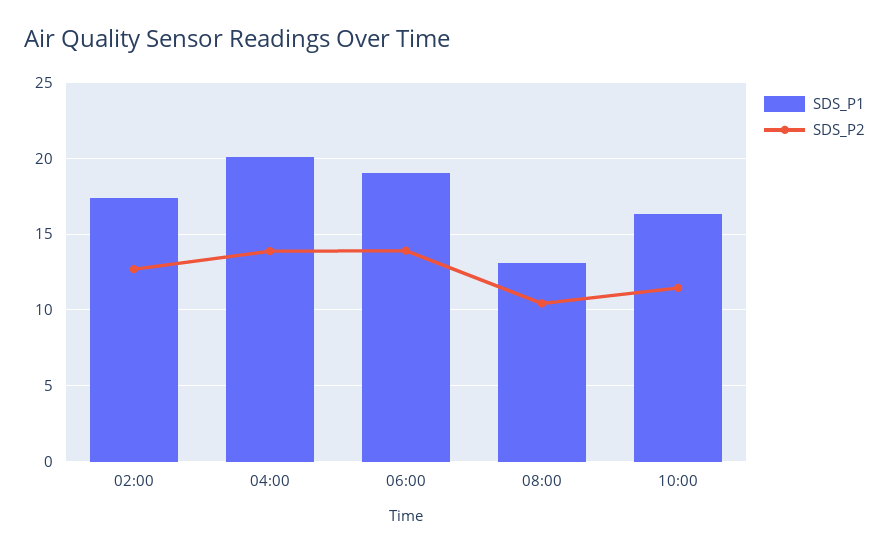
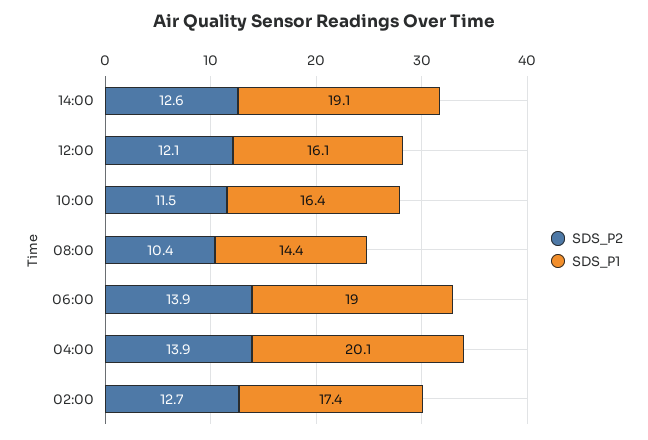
SDS_P1, 08:00: 13 -> 14.4
SDS_P2, 14:00: none -> 12.6
SDS_P1, 14:00: none -> 19.1
SDS_P2, 12:00: none -> 12.1
SDS_P1, 12:00: none -> 16.1

